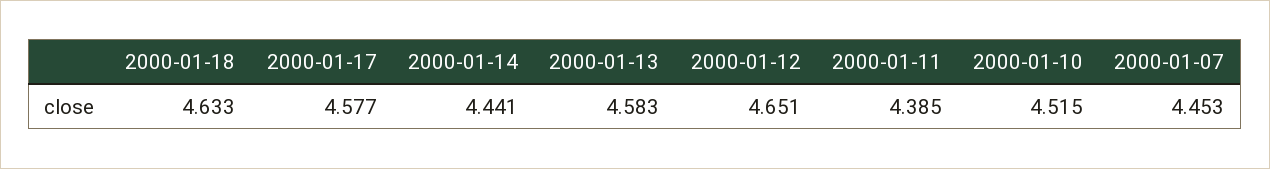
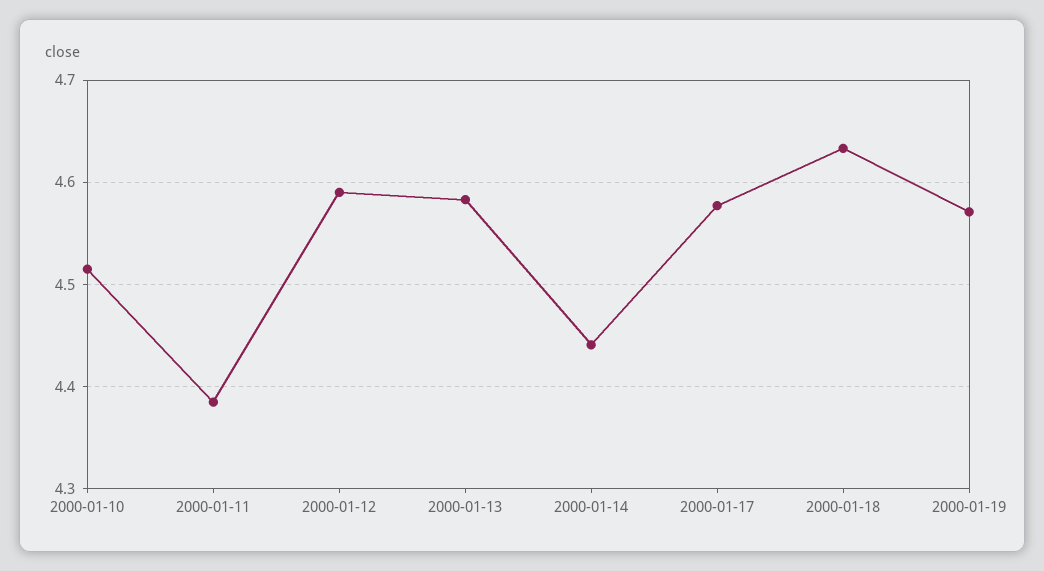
2000-01-12: 4.651 -> 4.59
2000-01-07: 4.453 -> none
2000-01-19: none -> 4.57

